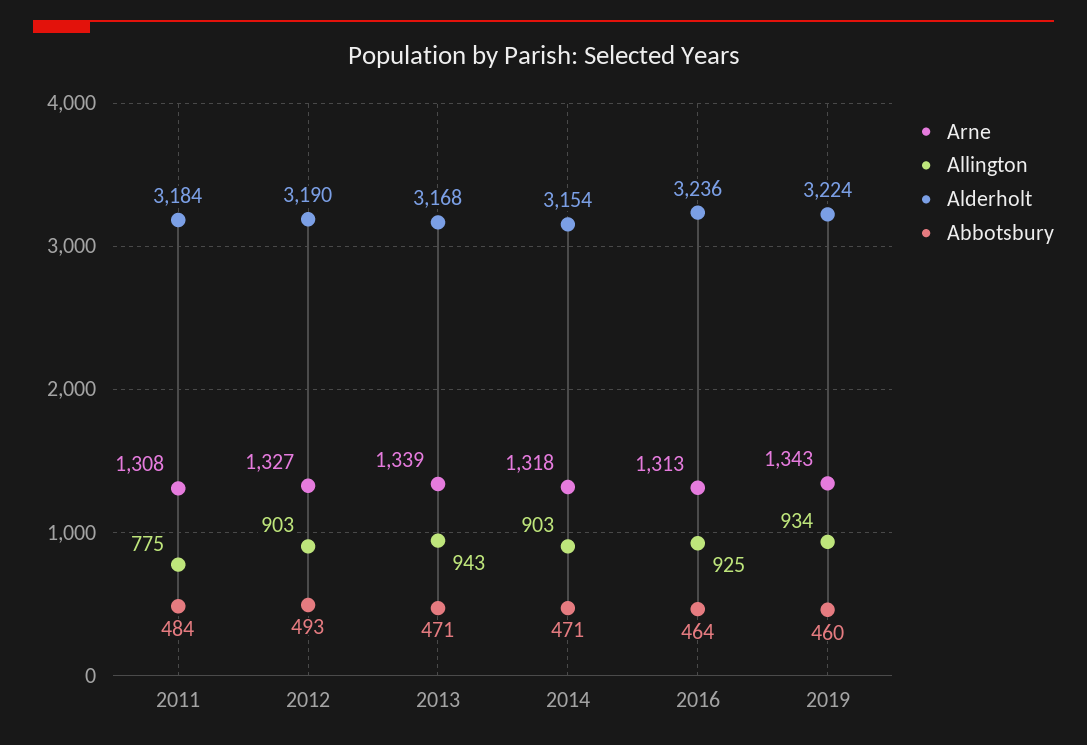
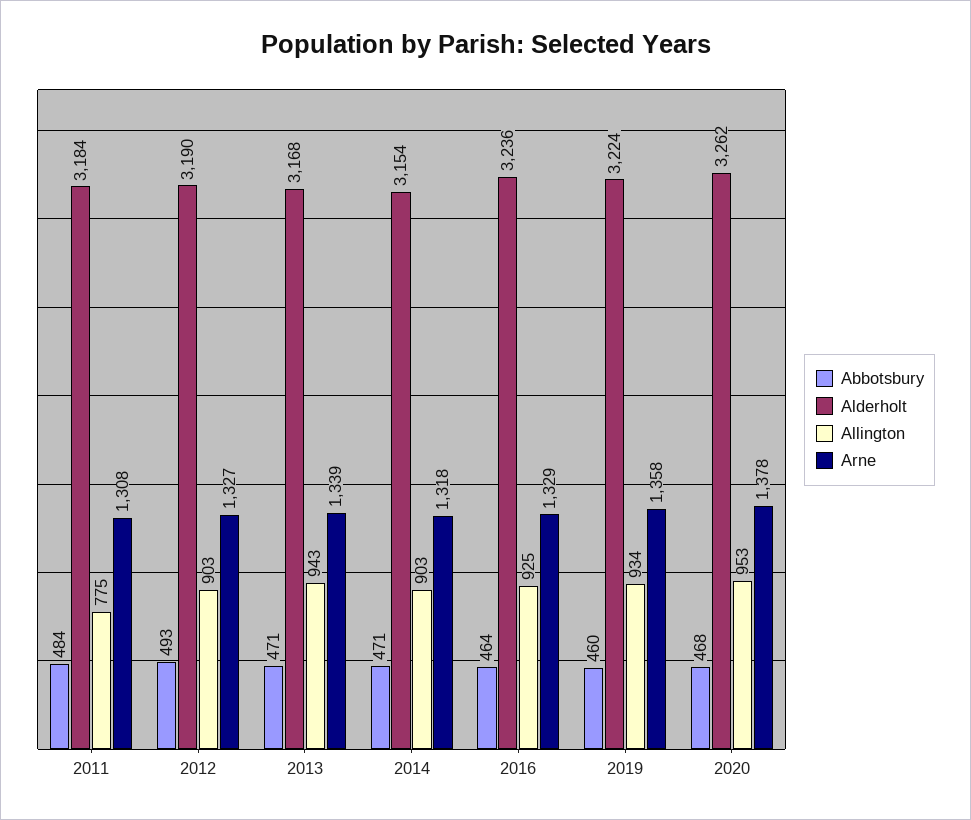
Arne, 2016: 1313 -> 1329
Arne, 2019: 1343 -> 1358
Abbotsbury, 2020: none -> 468
Alderholt, 2020: none -> 3262
Allington, 2020: none -> 953
Arne, 2020: none -> 1378

